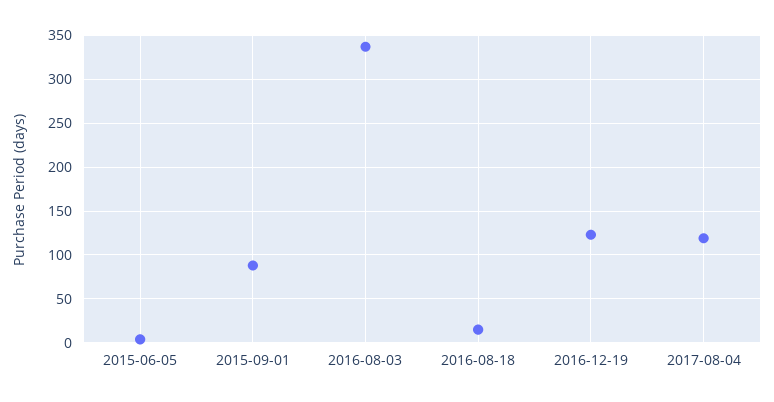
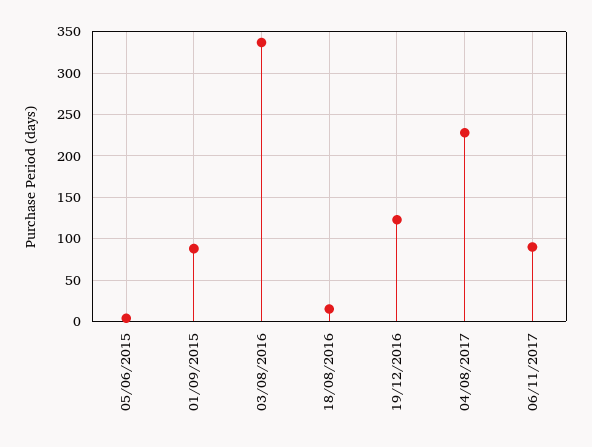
2017-08-04: 120 -> 230
06/11/2017: none -> 90

